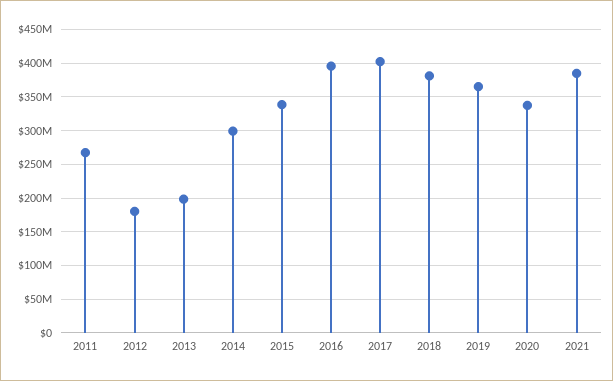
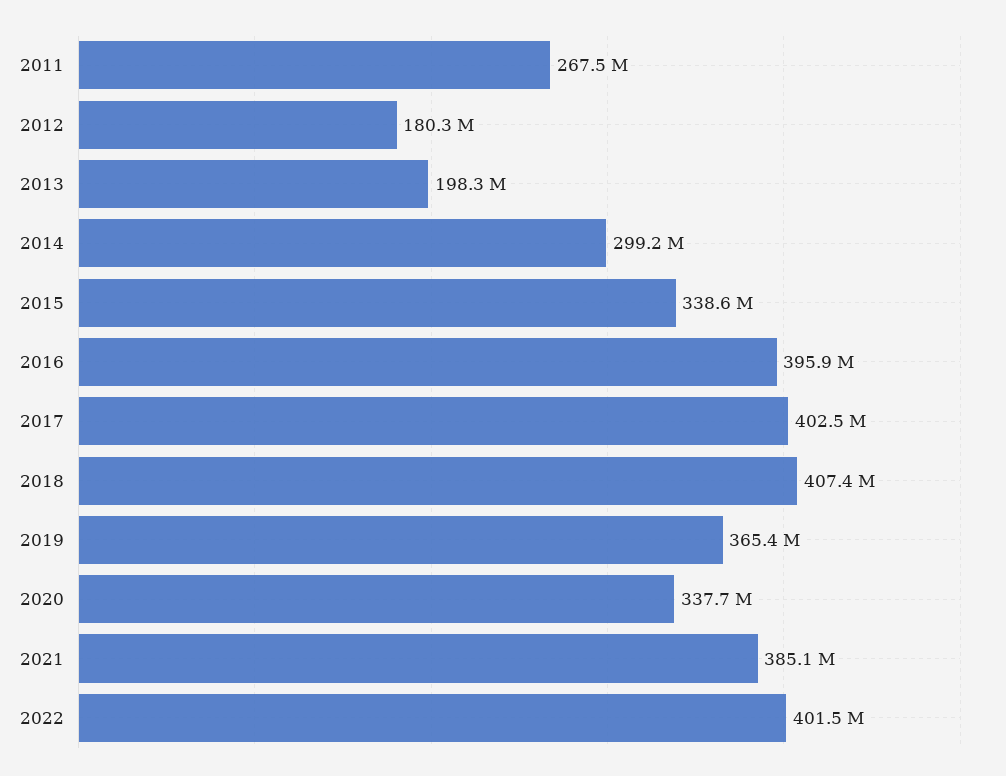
2018: 380000000 -> 407400000
2022: none -> 401500000

